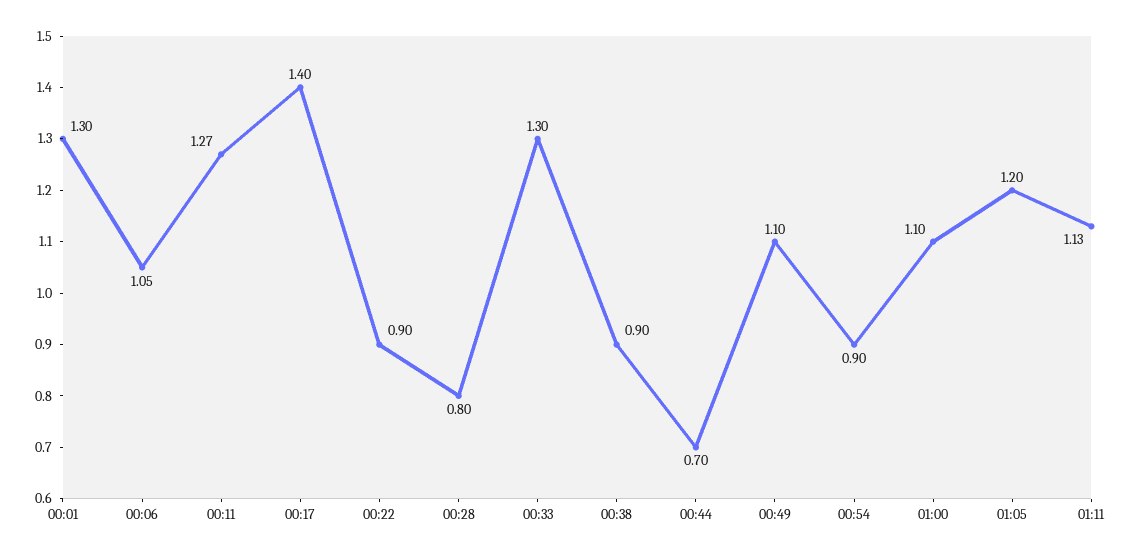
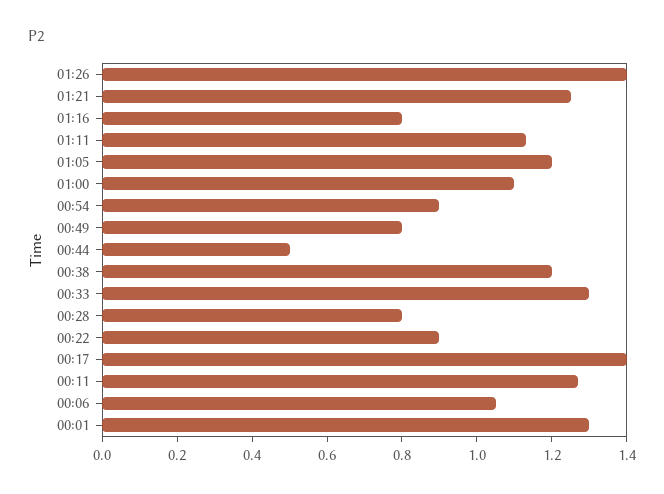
00:38: 0.9 -> 1.2
00:44: 0.7 -> 0.5
00:49: 1.1 -> 0.8
01:26: none -> 1.4
01:21: none -> 1.25
01:16: none -> 0.8

